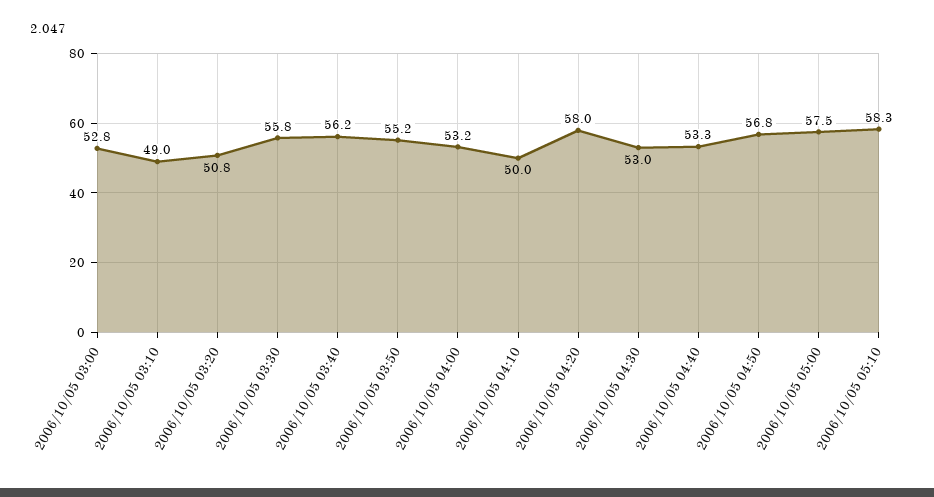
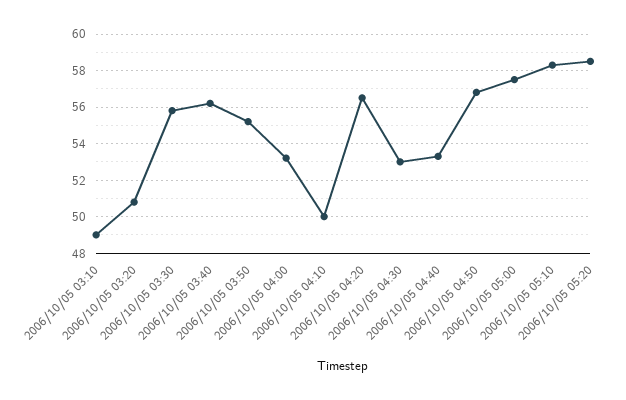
2006/10/05 03:00: 52.8 -> none
2006/10/05 04:20: 58 -> 56.5
2006/10/05 05:20: none -> 58.5

